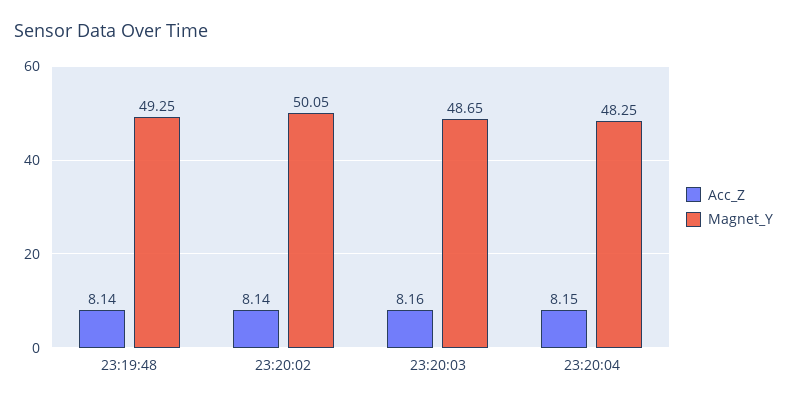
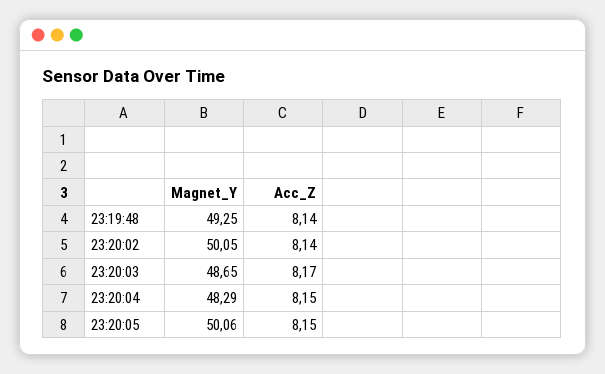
Acc_Z, 23:20:03: 8.16 -> 8.17
Magnet_Y, 23:20:04: 48.25 -> 48.29
Magnet_Y, 23:20:05: none -> 50.06
Acc_Z, 23:20:05: none -> 8.15

